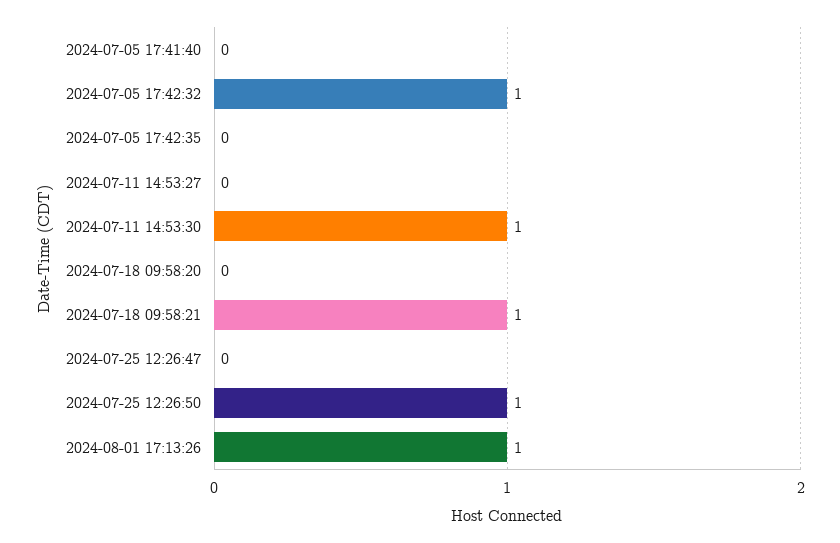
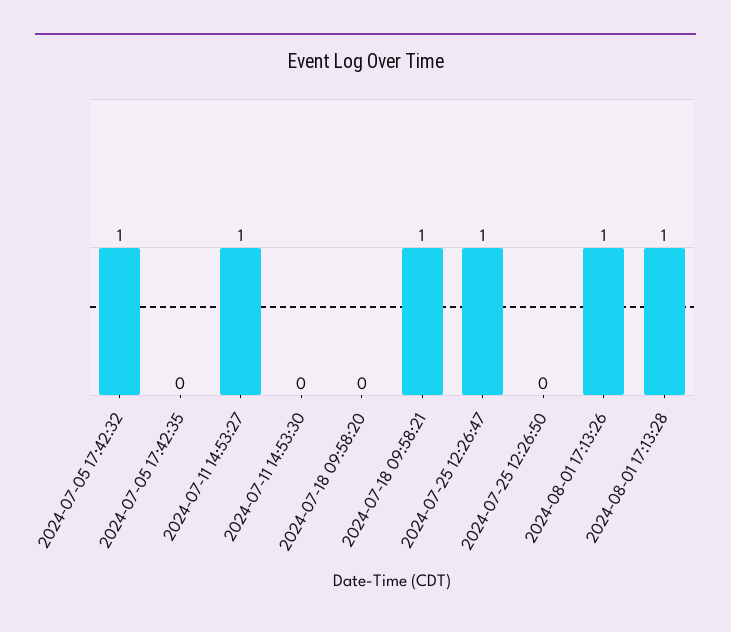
2024-07-05 17:41:40: 0 -> none
2024-07-11 14:53:27: 0 -> 1
2024-07-11 14:53:30: 1 -> 0
2024-07-25 12:26:47: 0 -> 1
2024-07-25 12:26:50: 1 -> 0
2024-08-01 17:13:28: none -> 1

